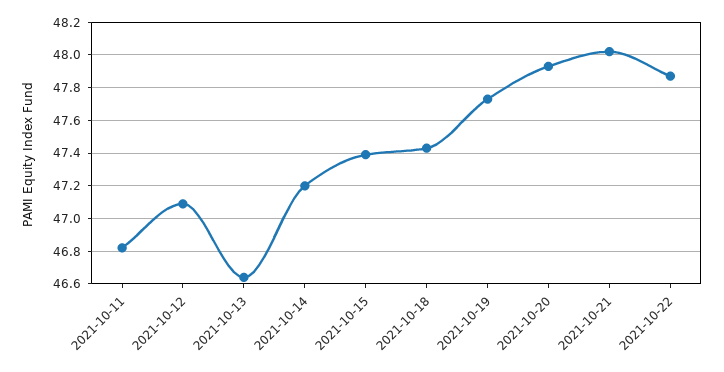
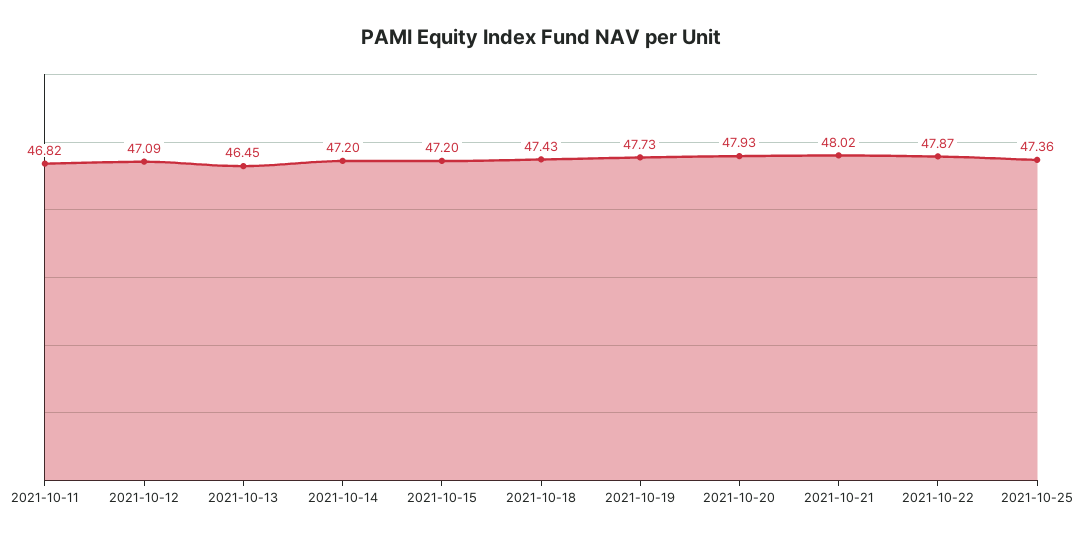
2021-10-13: 46.65 -> 46.45
2021-10-15: 47.4 -> 47.2
2021-10-25: none -> 47.36

